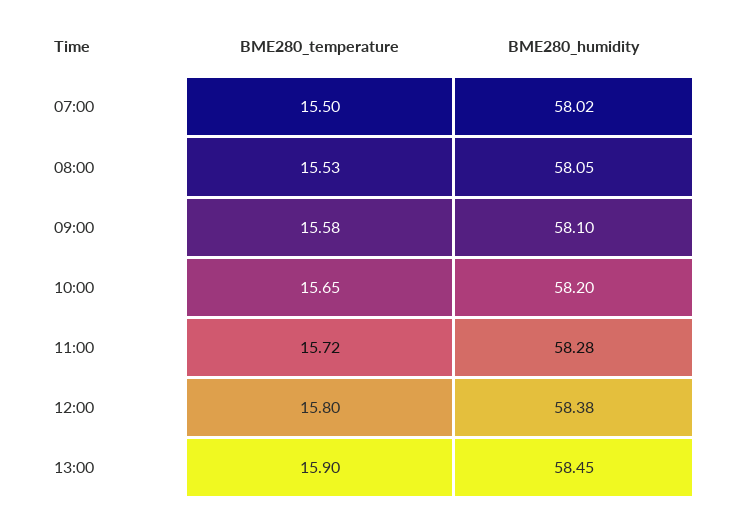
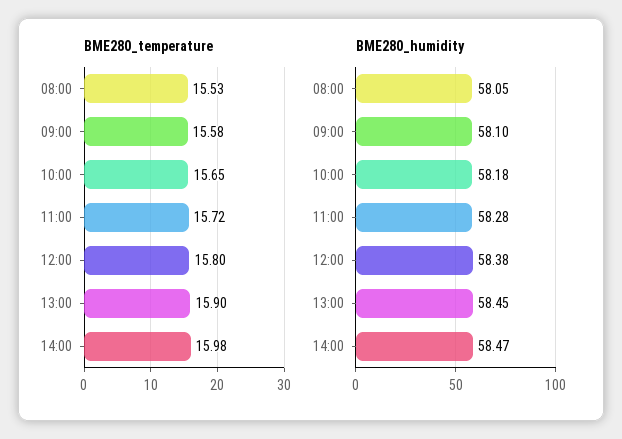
BME280_temperature, 07:00: 15.5 -> none
BME280_humidity, 07:00: 58.02 -> none
BME280_humidity, 10:00: 58.2 -> 58.18
BME280_temperature, 14:00: none -> 15.98
BME280_humidity, 14:00: none -> 58.47

